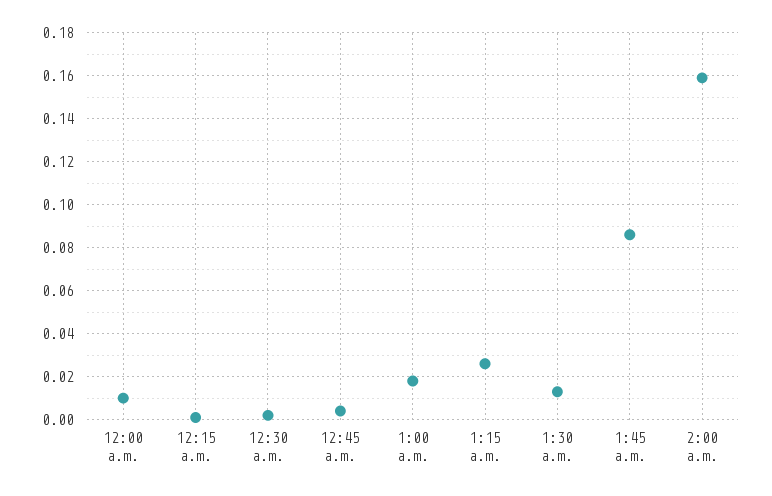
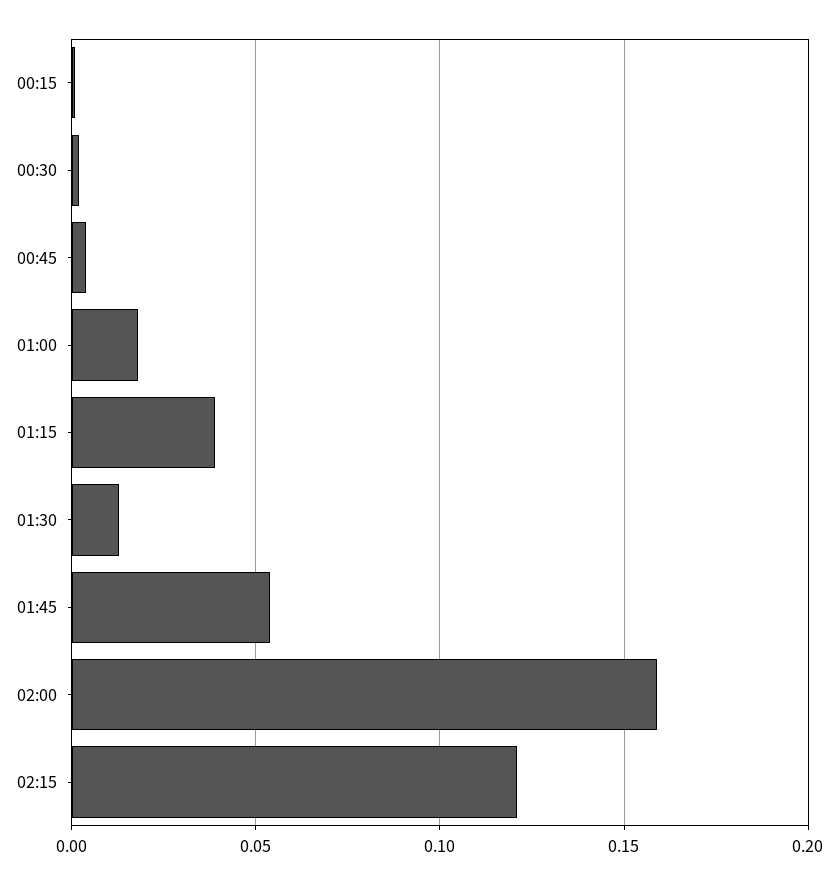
12:00 a.m.: 0.01 -> none
1:15 a.m.: 0.025 -> 0.04
1:45 a.m.: 0.085 -> 0.055
02:15: none -> 0.12

